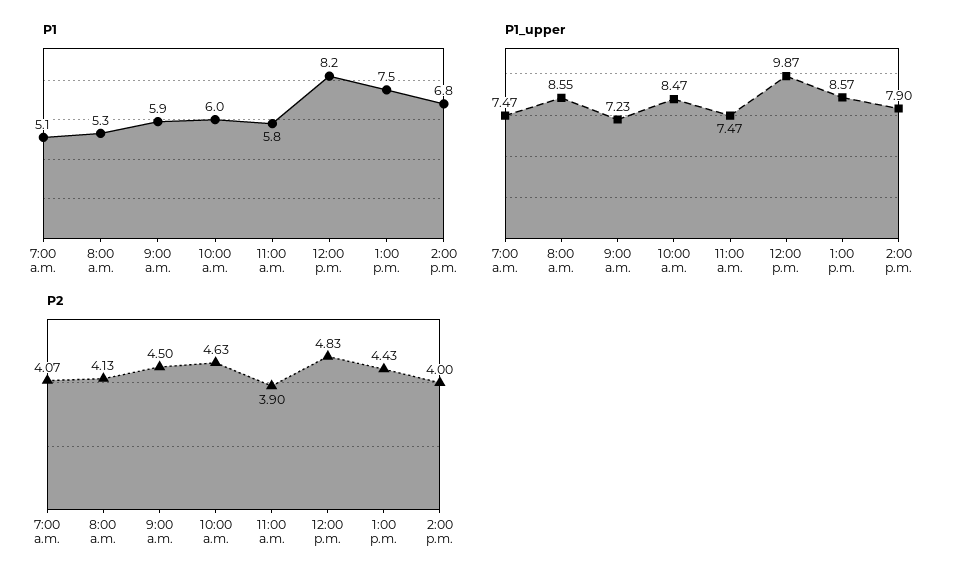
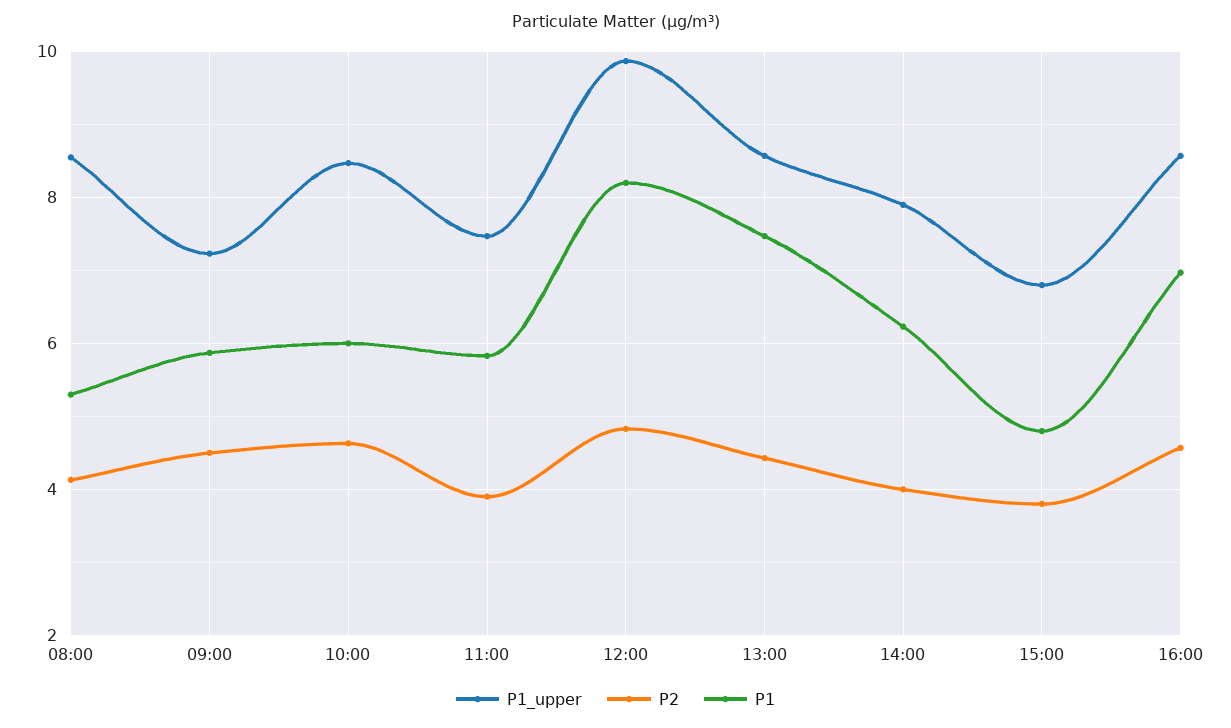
P1, 7:00 a.m.: 5.1 -> none
P1, 2:00 p.m.: 6.8 -> 6.2
P1_upper, 7:00 a.m.: 7.47 -> none
P2, 7:00 a.m.: 4.07 -> none
P1_upper, 15:00: none -> 6.8
P2, 15:00: none -> 3.8
P1, 15:00: none -> 4.8
P1_upper, 16:00: none -> 8.6
P2, 16:00: none -> 4.6
P1, 16:00: none -> 7

